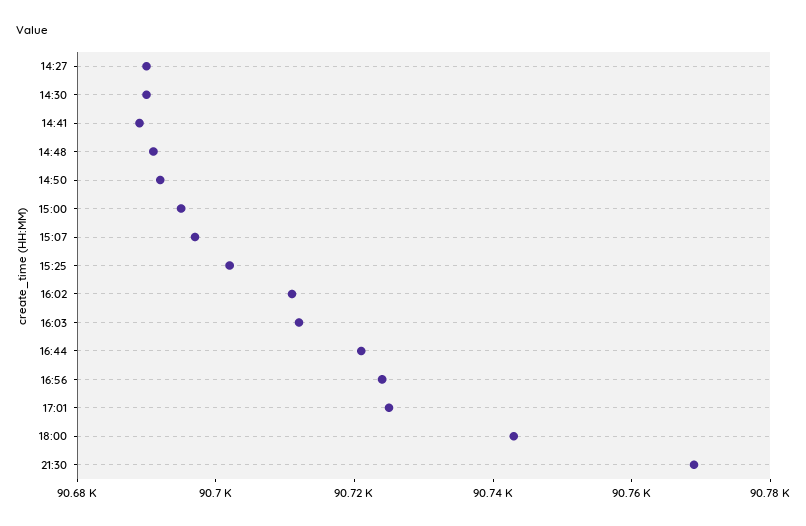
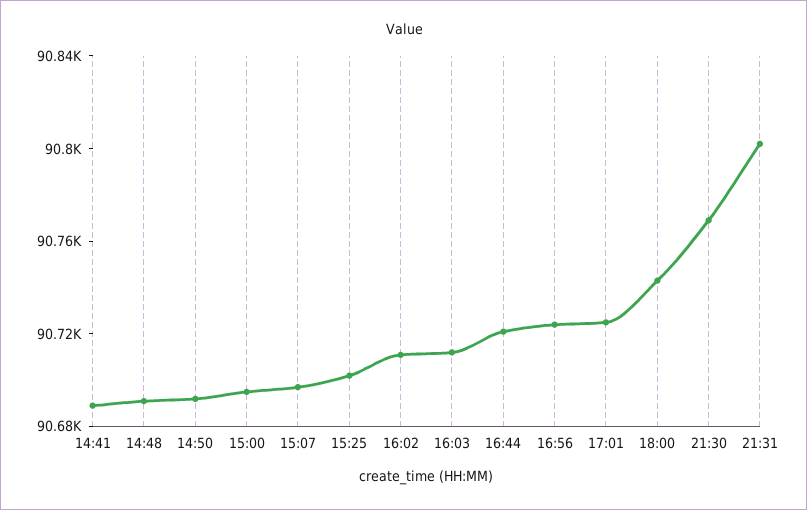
14:27: 90690 -> none
14:30: 90690 -> none
21:31: none -> 90800

